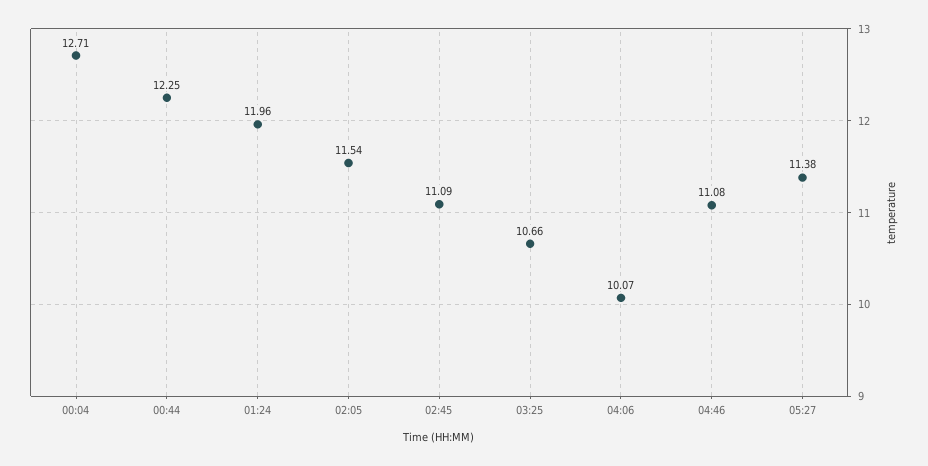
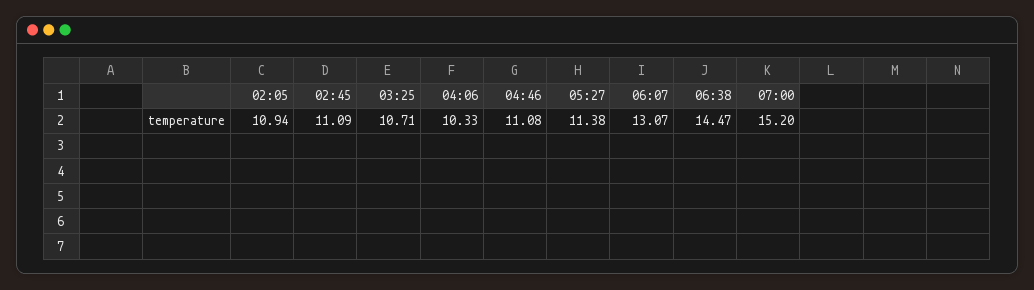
00:04: 12.71 -> none
00:44: 12.25 -> none
01:24: 11.96 -> none
02:05: 11.54 -> 10.94
03:25: 10.66 -> 10.71
04:06: 10.07 -> 10.33
06:07: none -> 13.07
06:38: none -> 14.47
07:00: none -> 15.2

